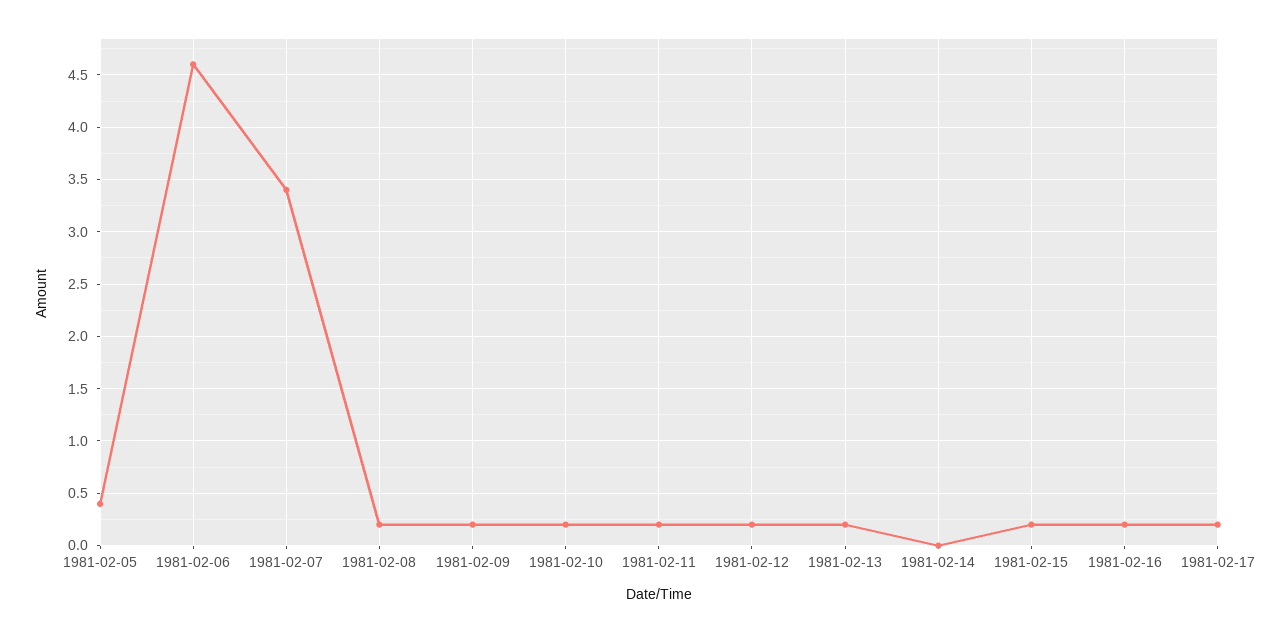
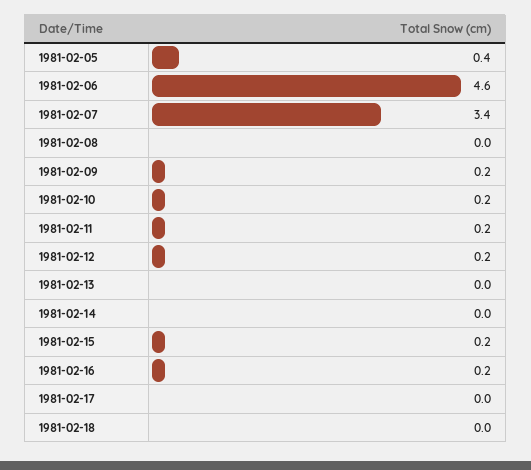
1981-02-08: 0.2 -> 0
1981-02-13: 0.2 -> 0
1981-02-17: 0.2 -> 0
1981-02-18: none -> 0

